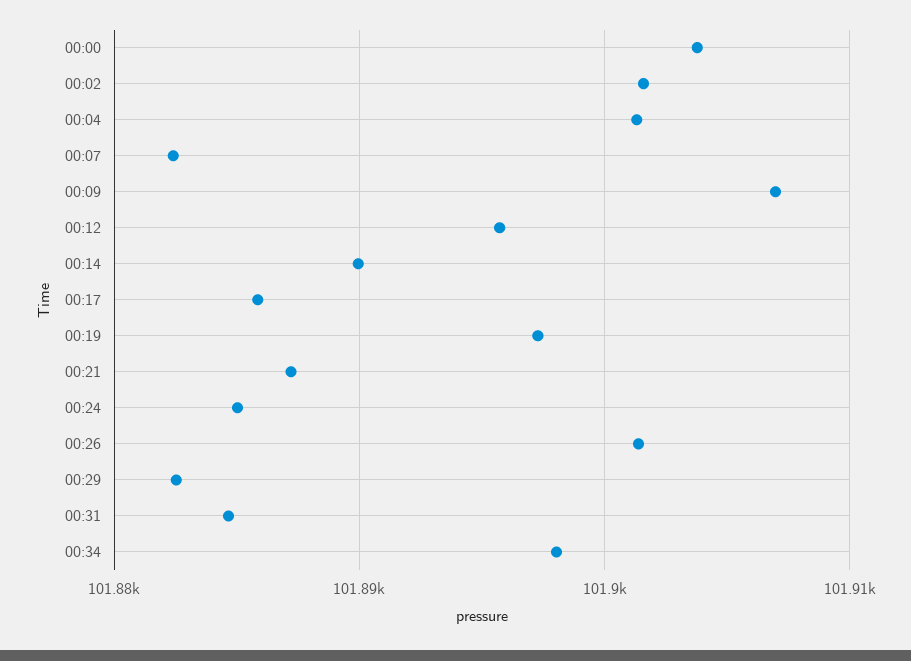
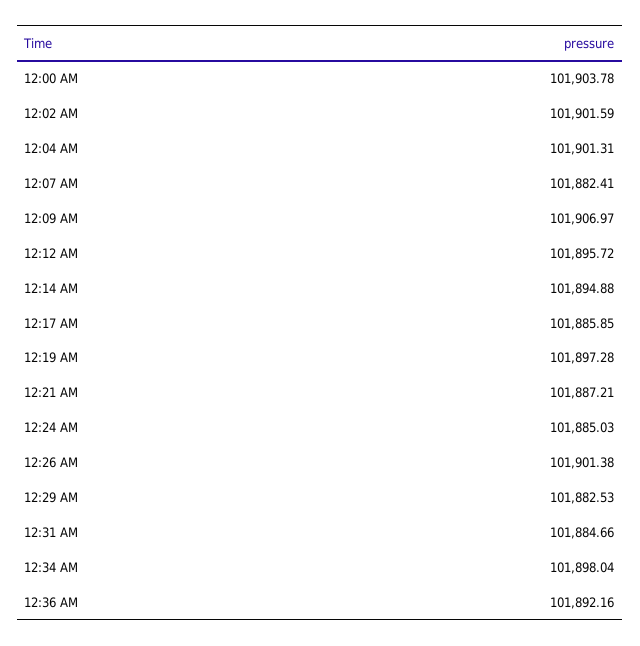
00:14: 101890 -> 101894.88
12:36 AM: none -> 101892.16

